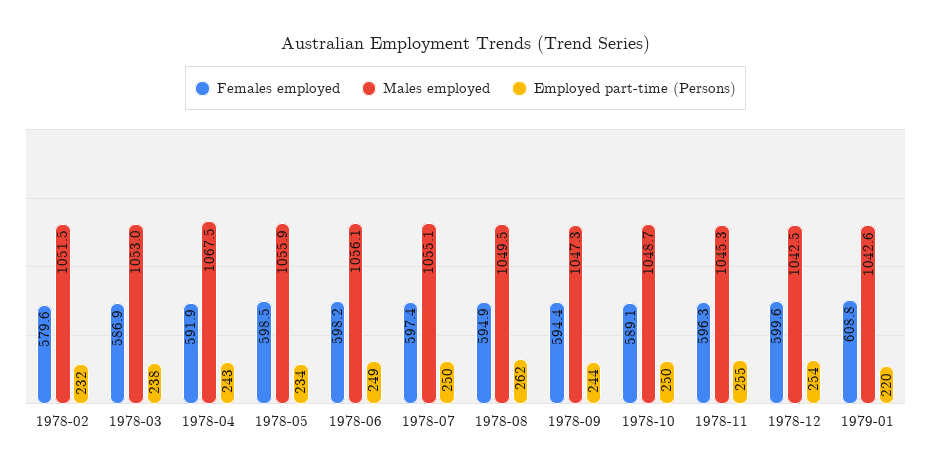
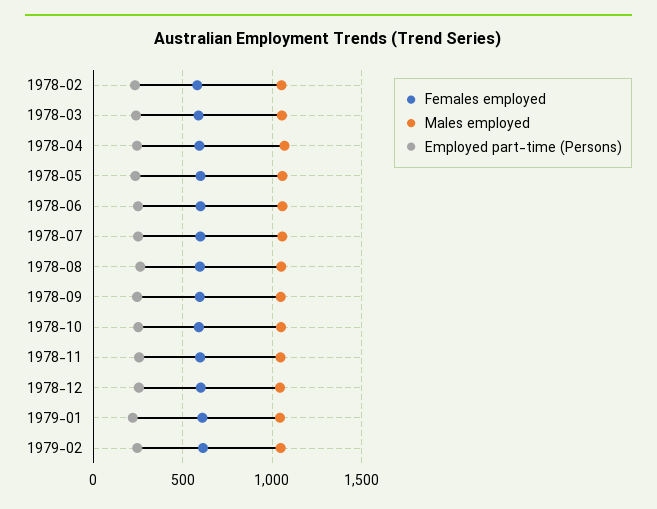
Females employed, 1979-02: none -> 600
Males employed, 1979-02: none -> 1050
Employed part-time (Persons), 1979-02: none -> 250

